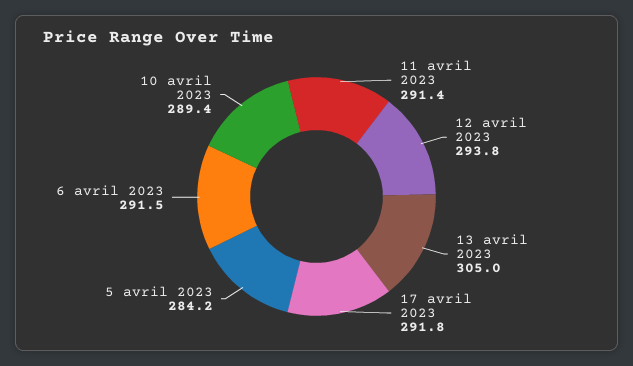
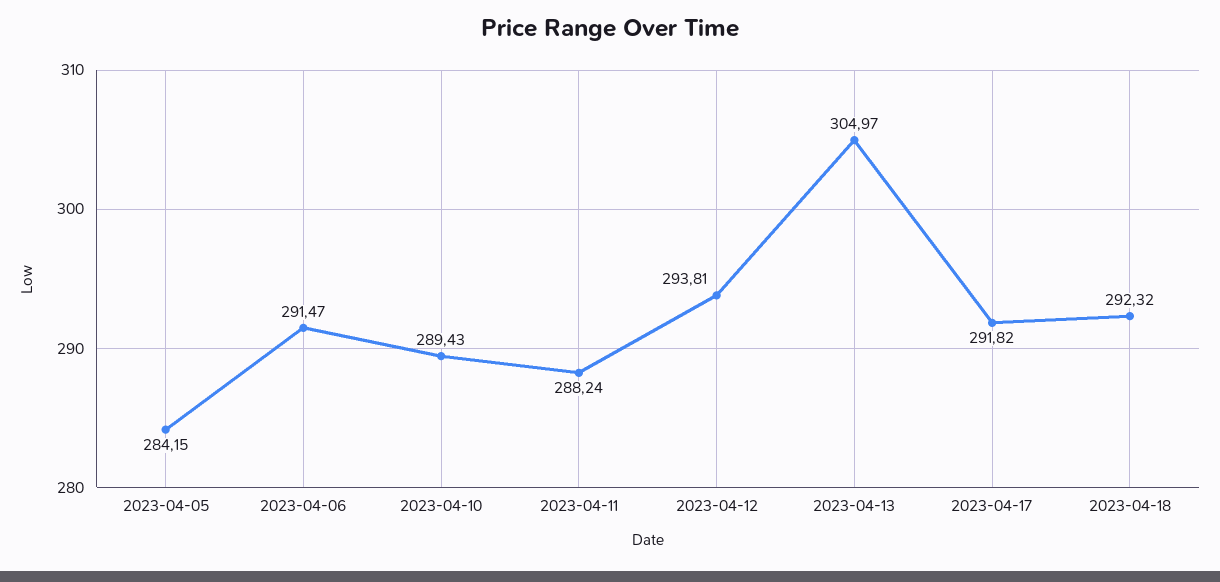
11 avril 2023: 291.4 -> 288.24
2023-04-18: none -> 292.32

